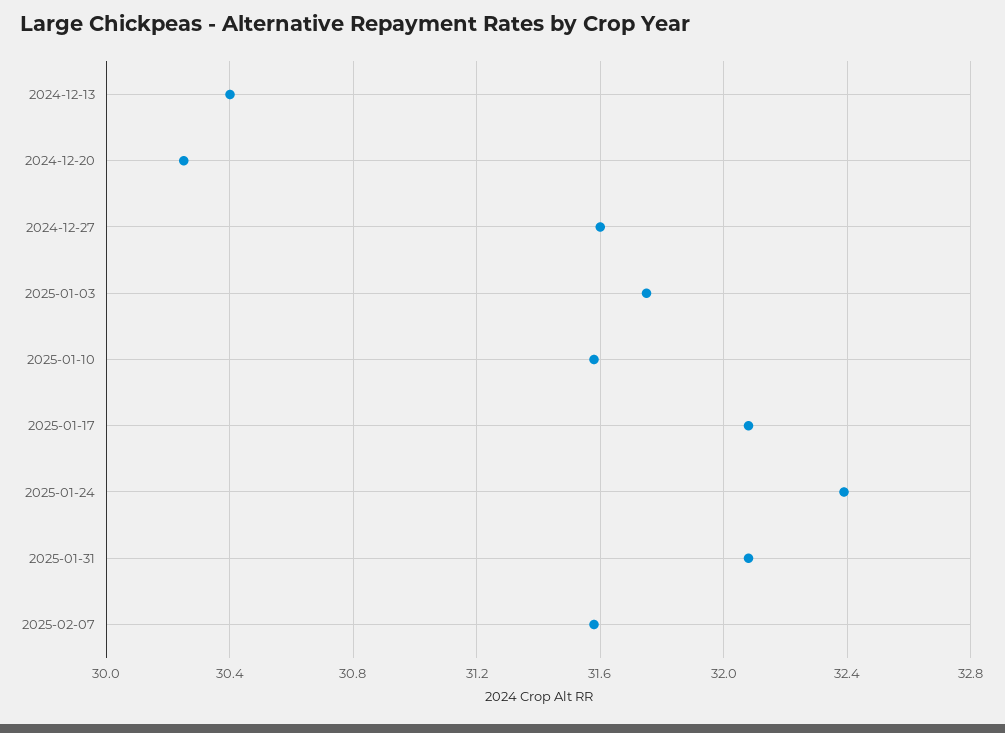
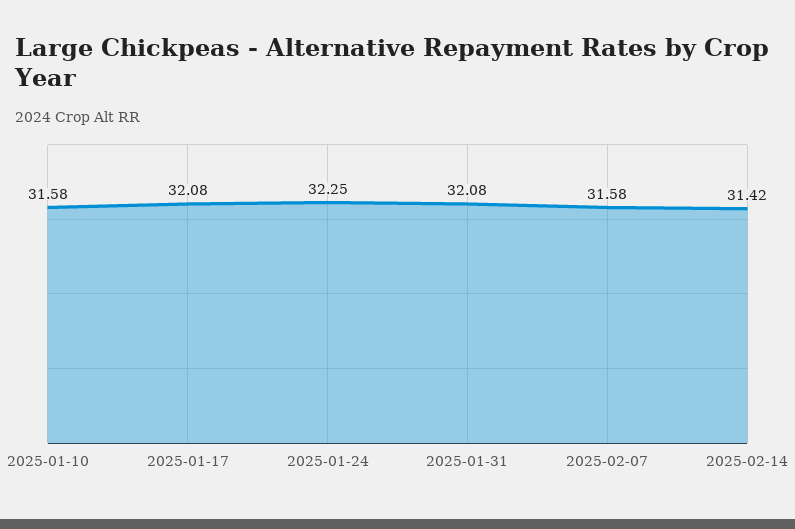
2024-12-13: 30.4 -> none
2024-12-20: 30.25 -> none
2024-12-27: 31.6 -> none
2025-01-03: 31.75 -> none
2025-01-24: 32.4 -> 32.25
2025-02-14: none -> 31.42

